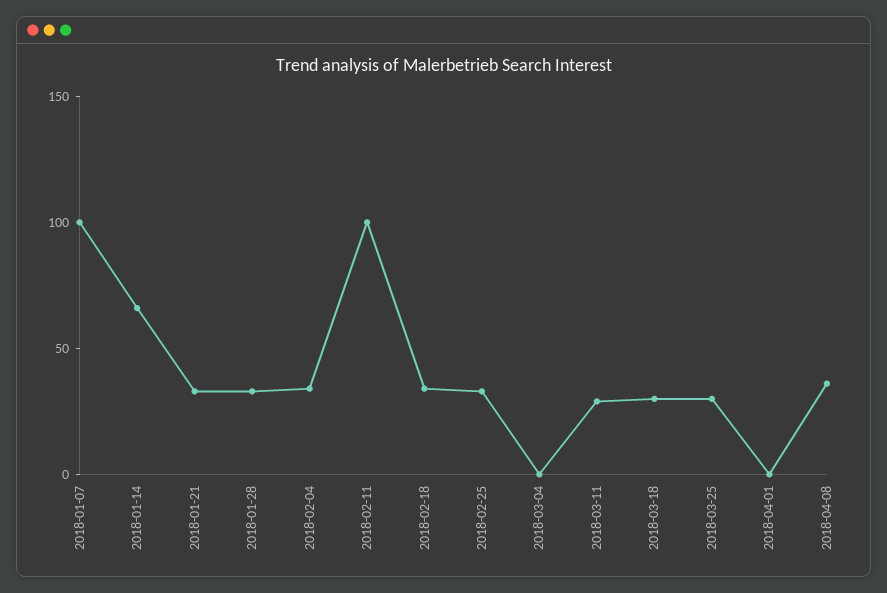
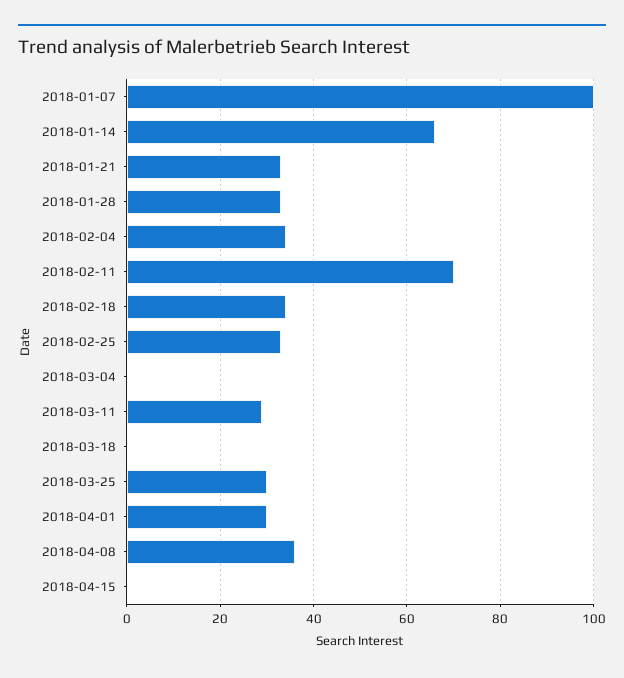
2018-02-11: 100 -> 70
2018-03-18: 30 -> 0
2018-04-01: 0 -> 30
2018-04-15: none -> 0

